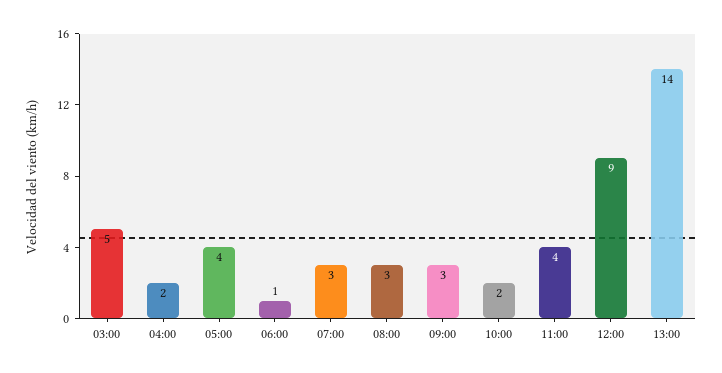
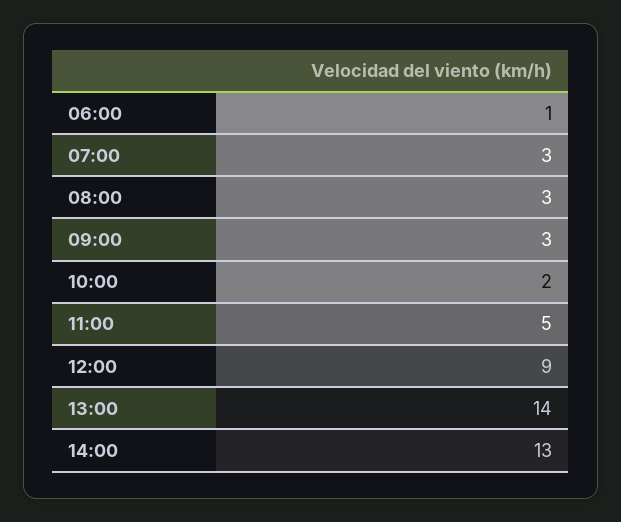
03:00: 5 -> none
04:00: 2 -> none
05:00: 4 -> none
11:00: 4 -> 5
14:00: none -> 13

